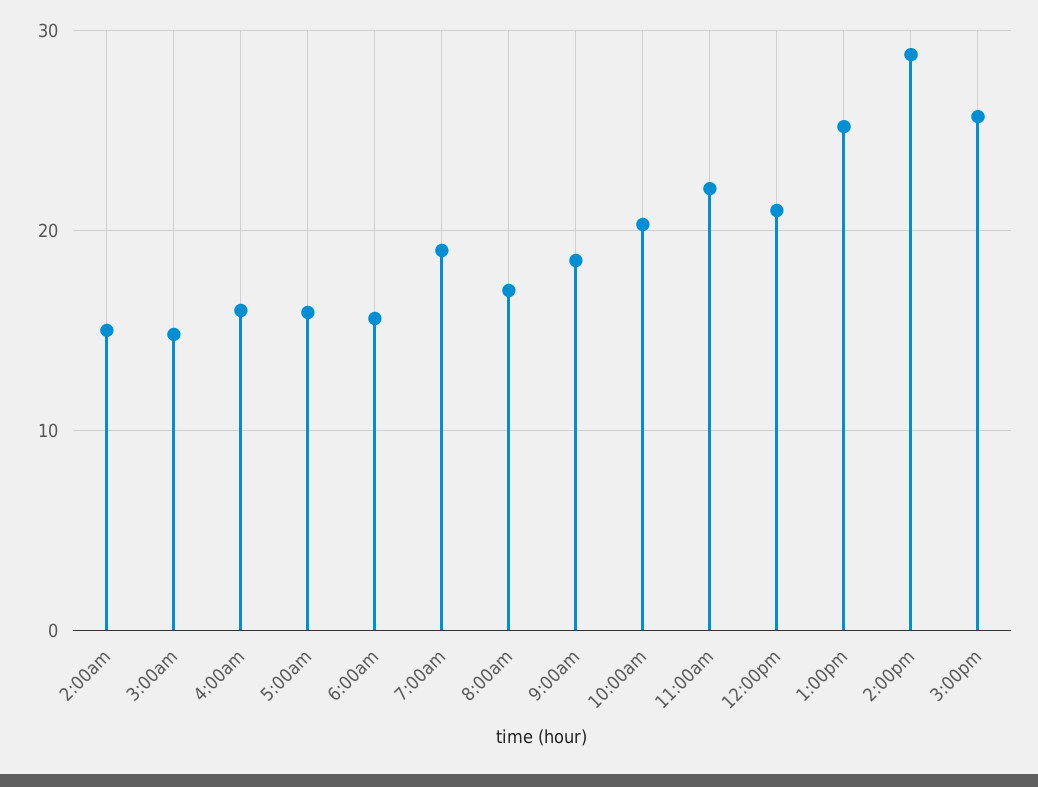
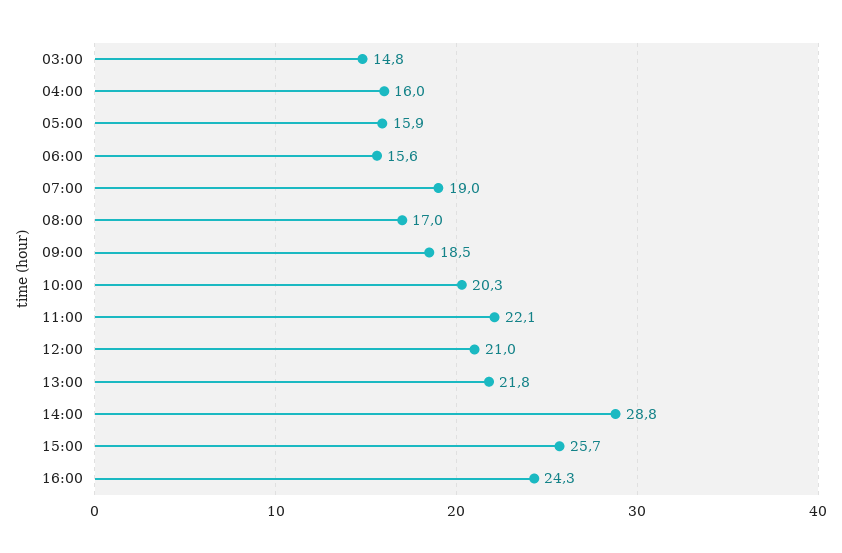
2:00am: 15 -> none
1:00pm: 25 -> 21.8
16:00: none -> 24.3

